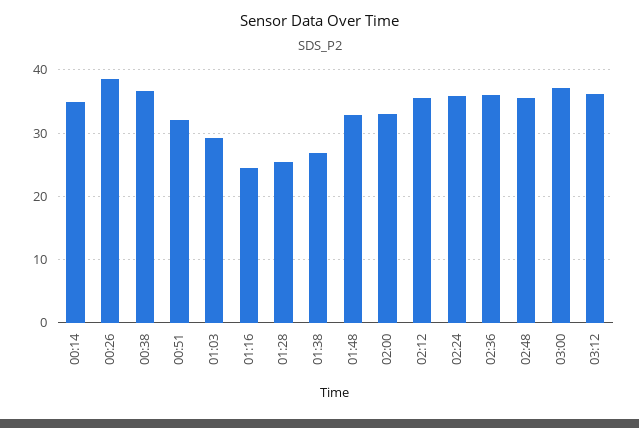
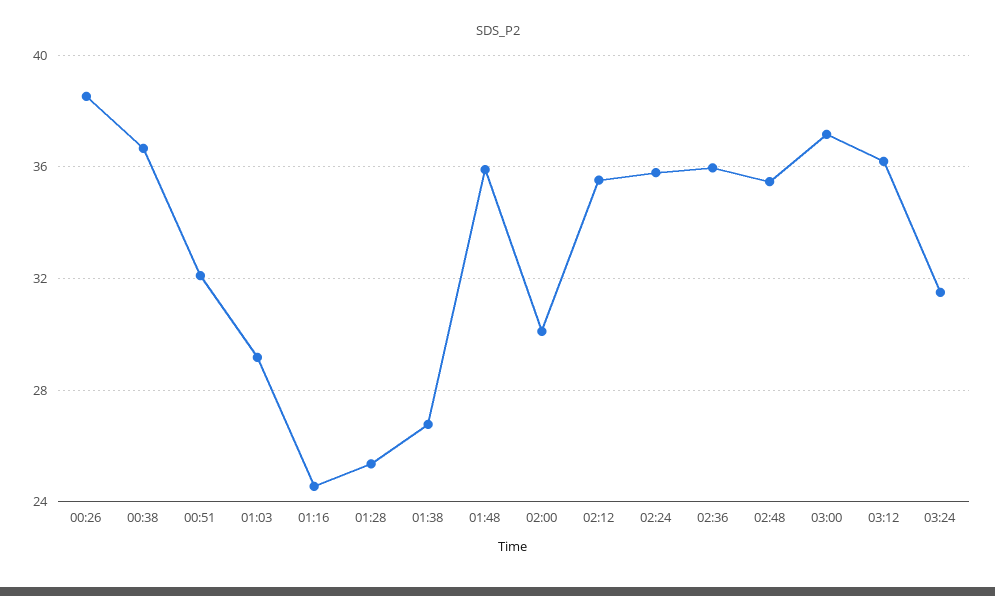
00:14: 35 -> none
01:48: 33 -> 36
02:00: 33 -> 30
03:24: none -> 31.5

